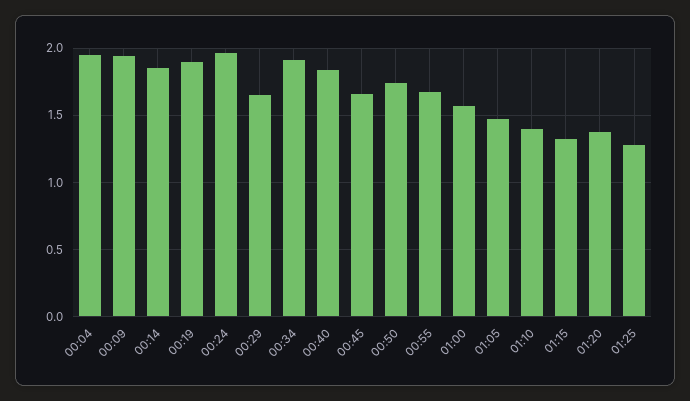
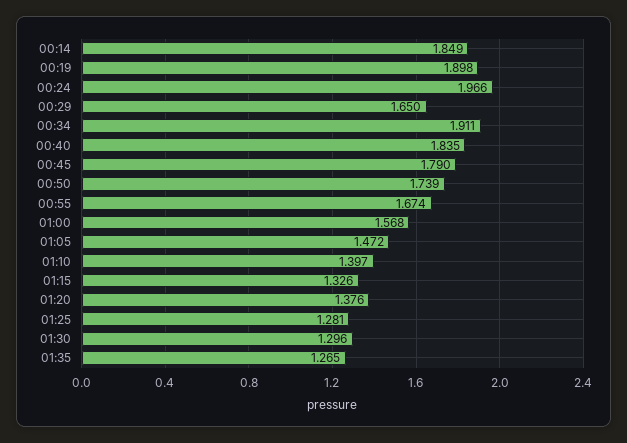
00:04: 1.95 -> none
00:09: 1.95 -> none
00:45: 1.65 -> 1.79
01:30: none -> 1.296
01:35: none -> 1.265

